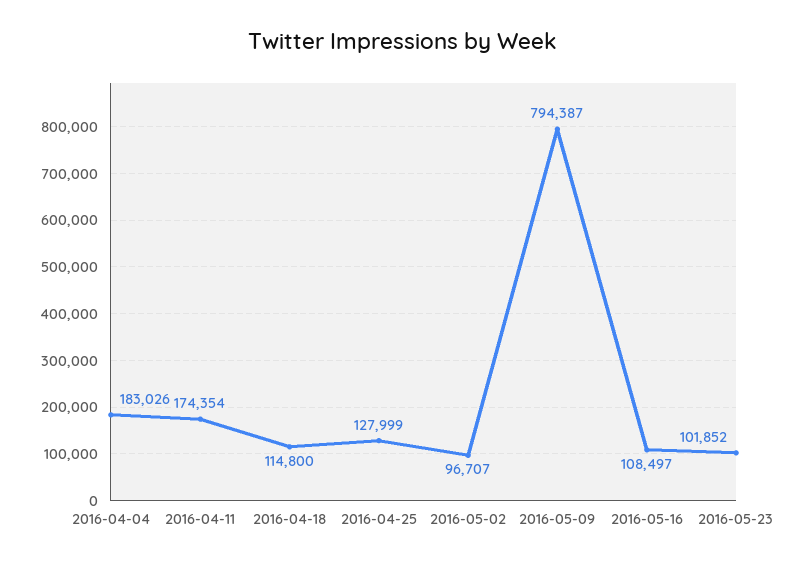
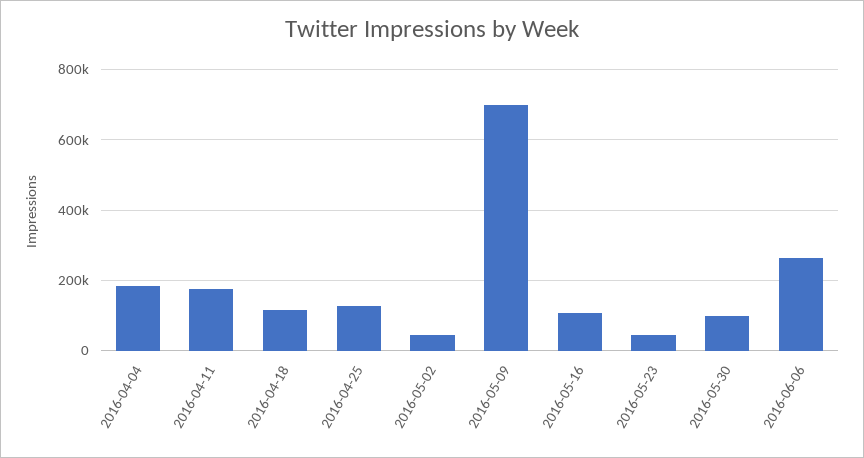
2016-05-02: 96707 -> 40000
2016-05-09: 794387 -> 700000
2016-05-23: 101852 -> 40000
2016-05-30: none -> 100000
2016-06-06: none -> 260000

